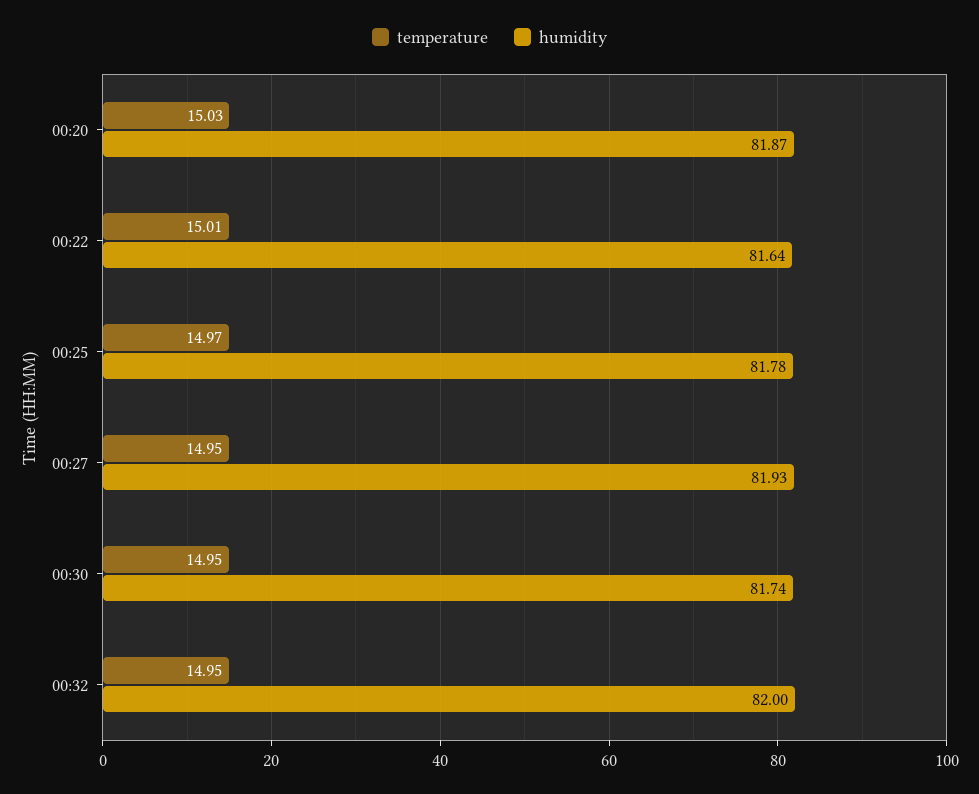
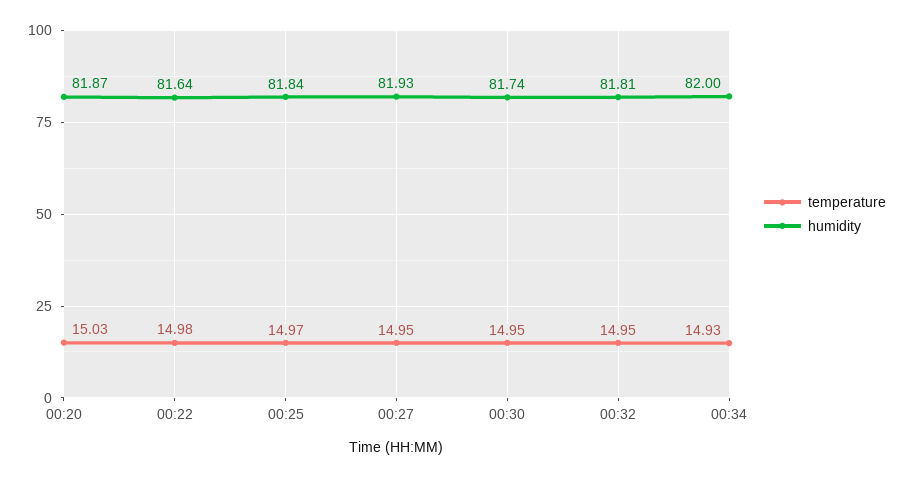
temperature, 00:22: 15.01 -> 14.98
humidity, 00:25: 81.78 -> 81.84
humidity, 00:32: 82 -> 81.81
temperature, 00:34: none -> 14.93
humidity, 00:34: none -> 82

